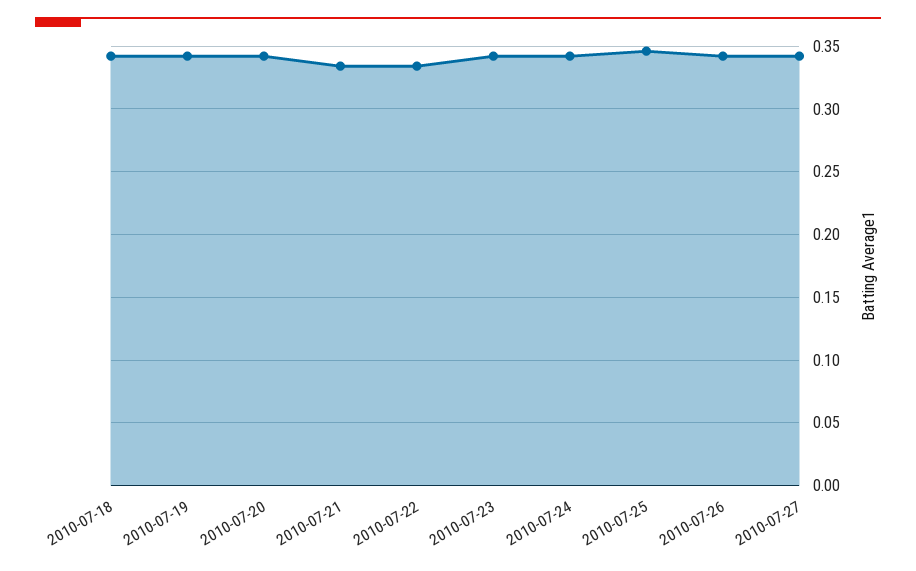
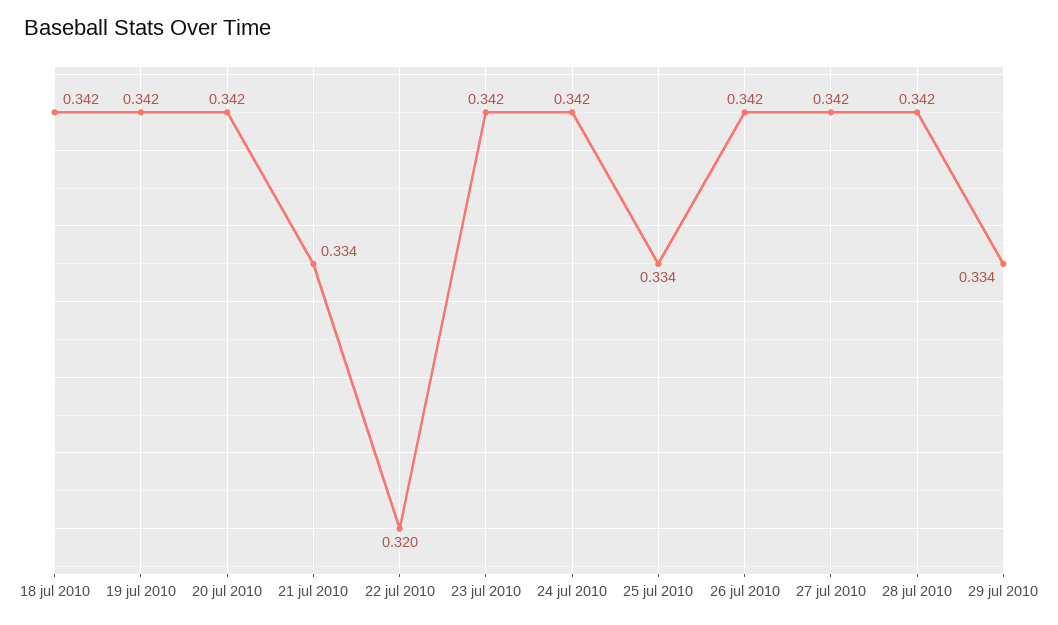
2010-07-22: 0.335 -> 0.32
2010-07-25: 0.345 -> 0.334
28 jul 2010: none -> 0.342
29 jul 2010: none -> 0.334

